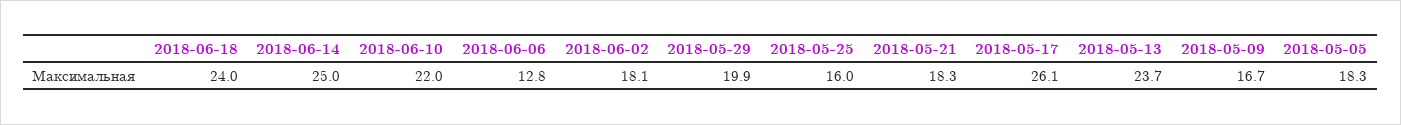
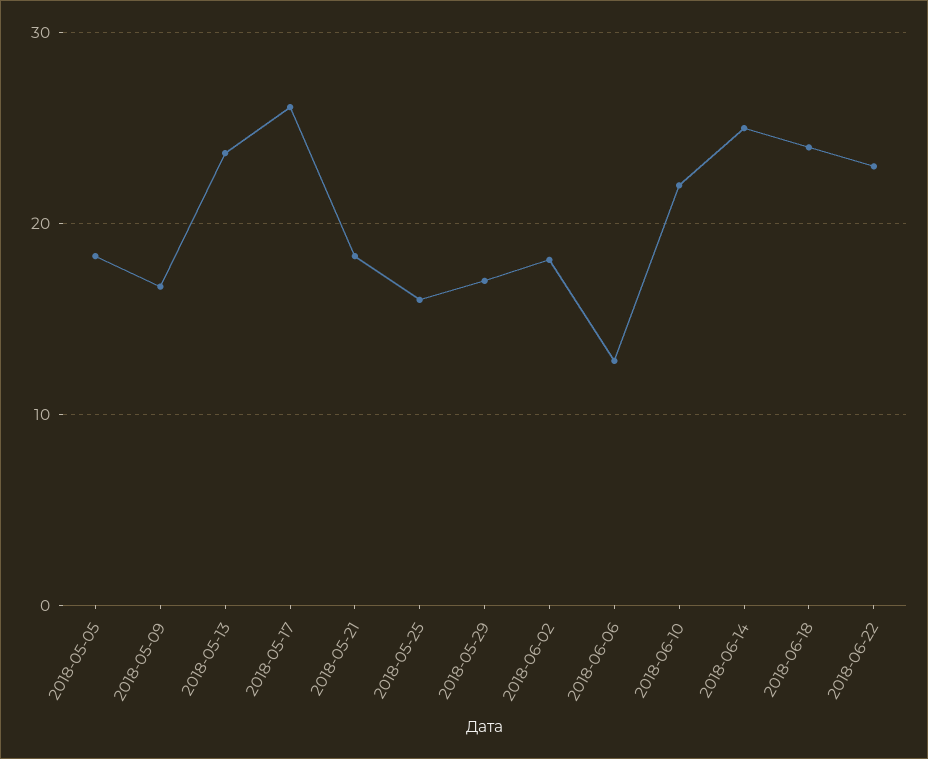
2018-05-29: 19.9 -> 17
2018-06-22: none -> 23

